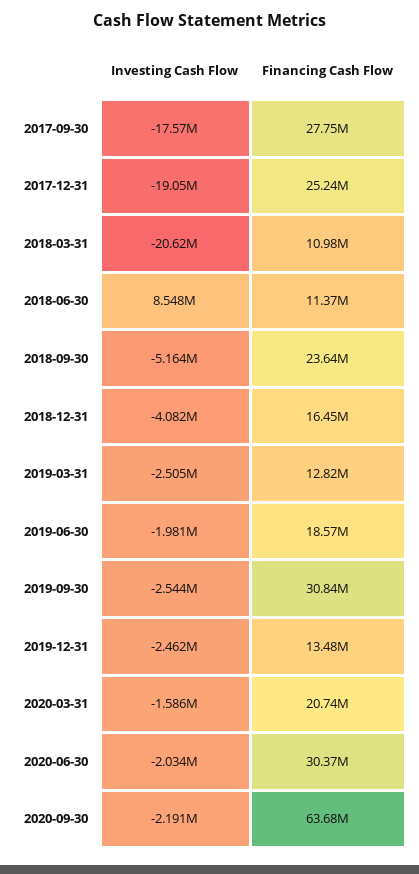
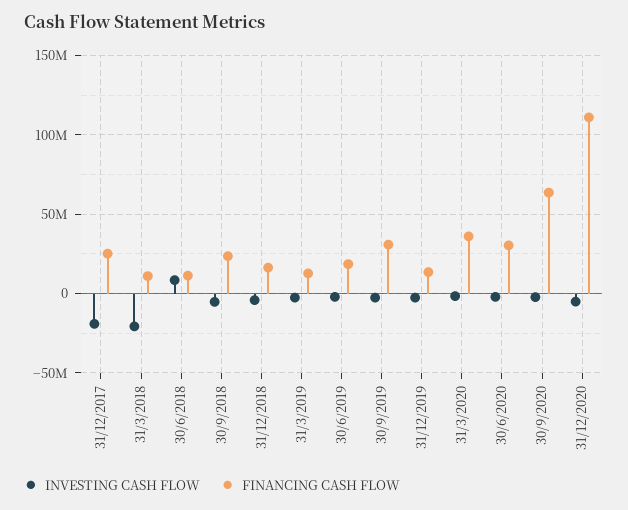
Investing Cash Flow, 2017-09-30: -17570000 -> none
Financing Cash Flow, 2017-09-30: 27750000 -> none
Financing Cash Flow, 2020-03-31: 20740000 -> 35000000
Investing Cash Flow, 31/12/2020: none -> -5000000
Financing Cash Flow, 31/12/2020: none -> 110000000

